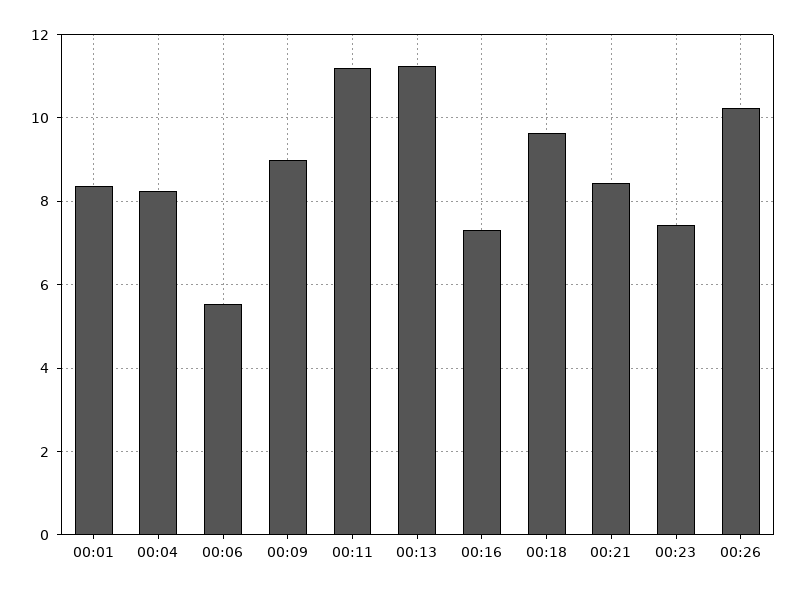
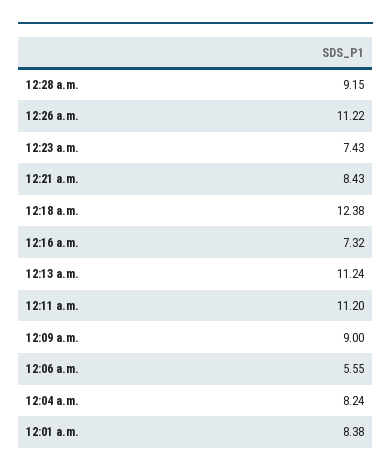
00:18: 9.6 -> 12.38
00:26: 10.2 -> 11.22
12:28 a.m.: none -> 9.15

